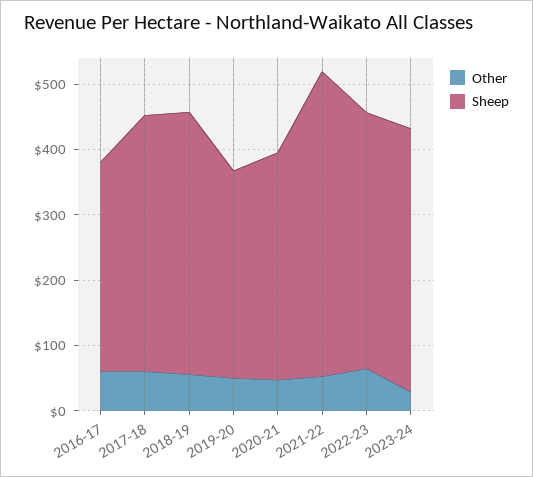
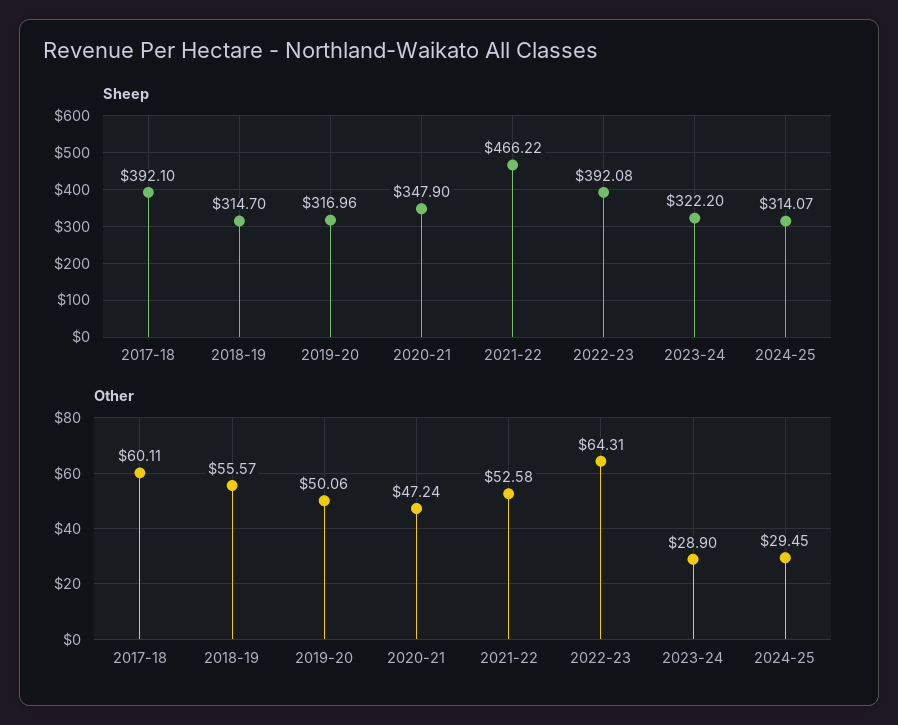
Other, 2016-17: 60 -> none
Sheep, 2016-17: 320 -> none
Sheep, 2018-19: 400 -> 314.7
Sheep, 2023-24: 400 -> 322.2
Sheep, 2024-25: none -> 314.07
Other, 2024-25: none -> 29.45

